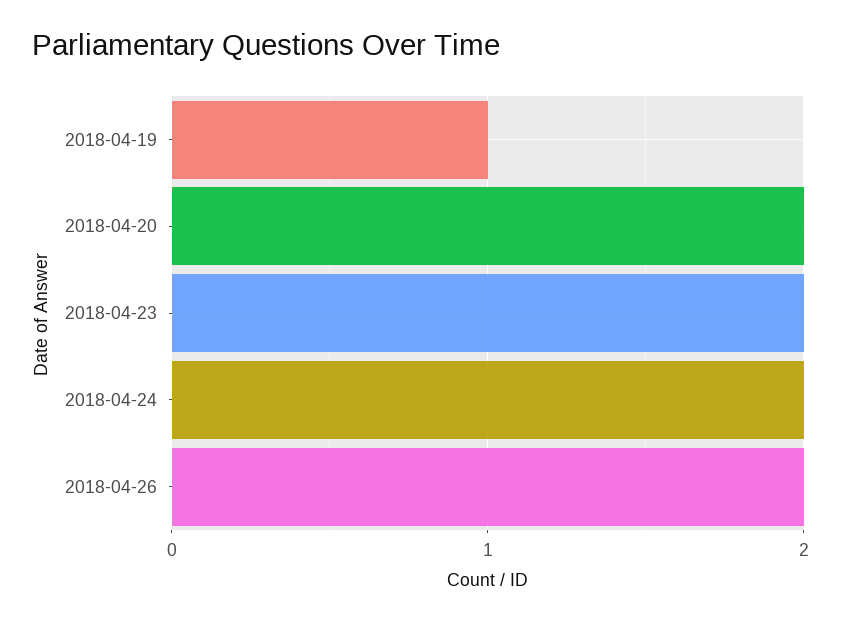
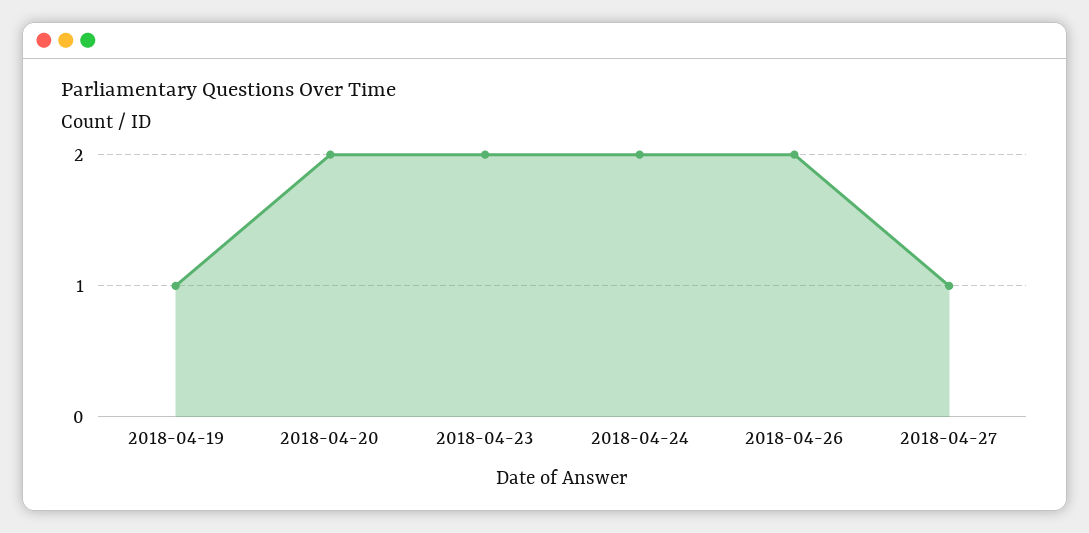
2018-04-27: none -> 1

